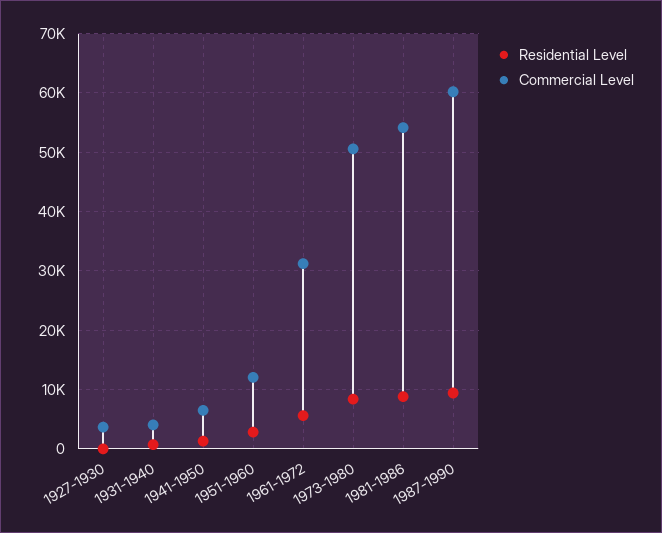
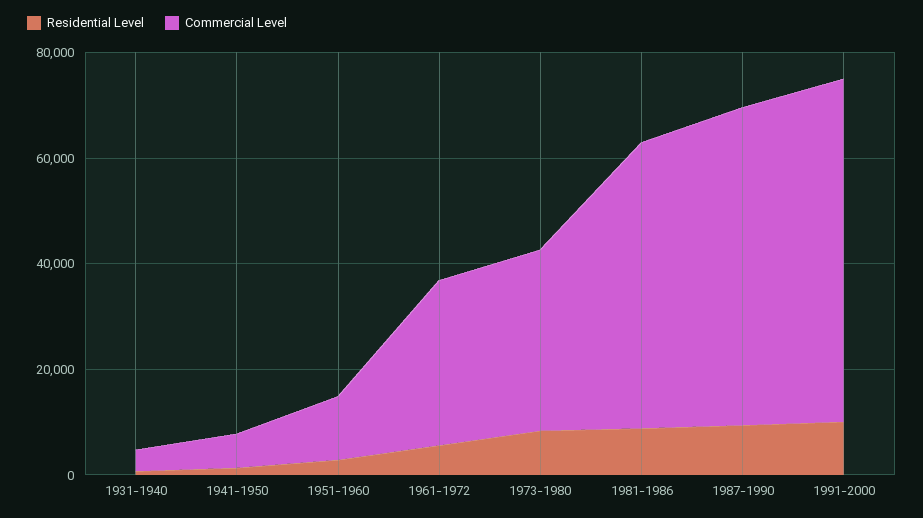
Residential Level, 1927-1930: 0 -> none
Commercial Level, 1927-1930: 4000 -> none
Commercial Level, 1973-1980: 50000 -> 35000
Residential Level, 1991-2000: none -> 10000
Commercial Level, 1991-2000: none -> 65000

